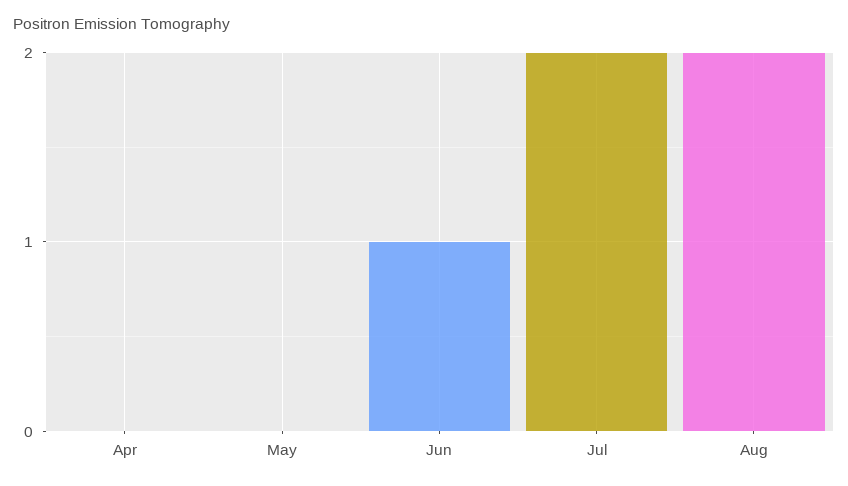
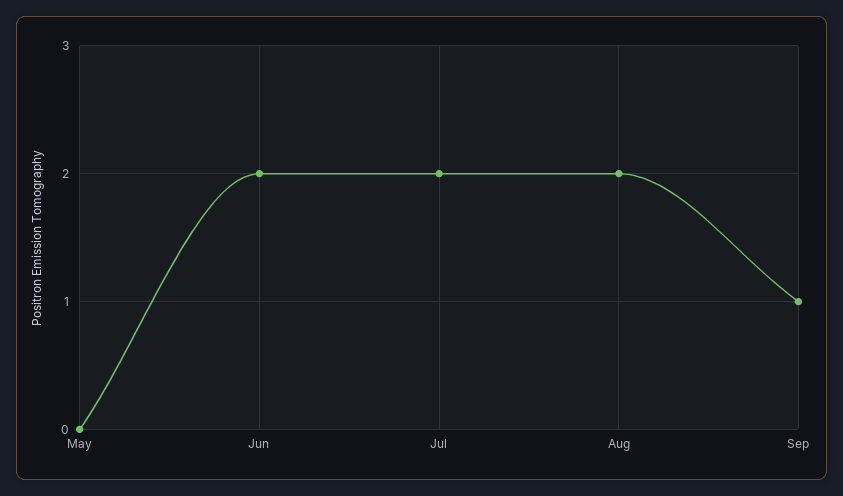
Apr: 0 -> none
Jun: 1 -> 2
Sep: none -> 1

